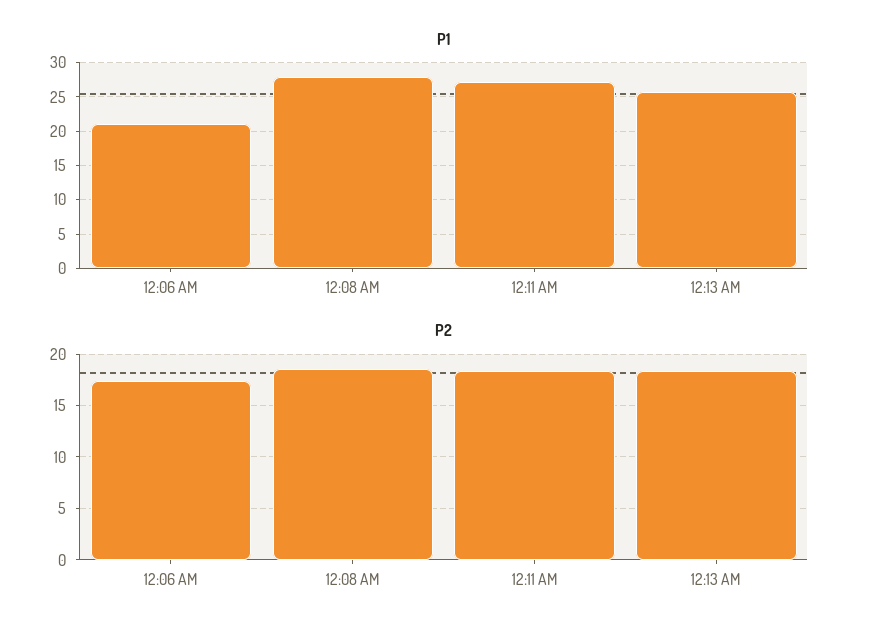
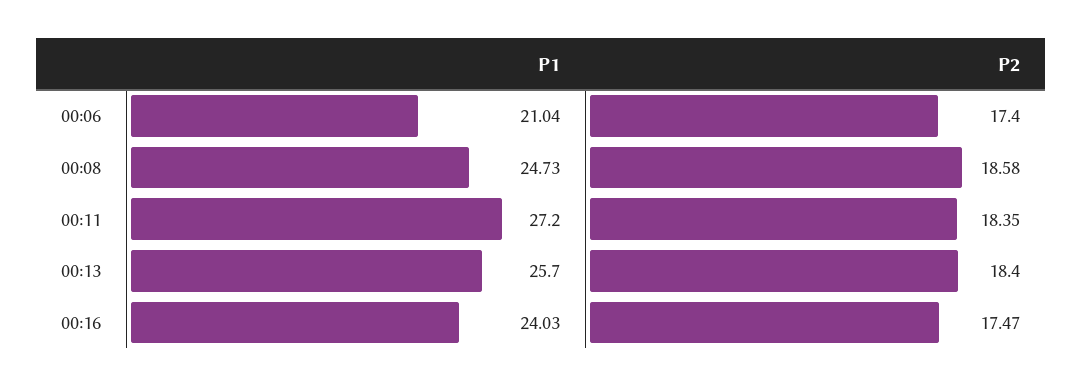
P1, 12:08 AM: 28 -> 24.73
P1, 00:16: none -> 24.03
P2, 00:16: none -> 17.47

